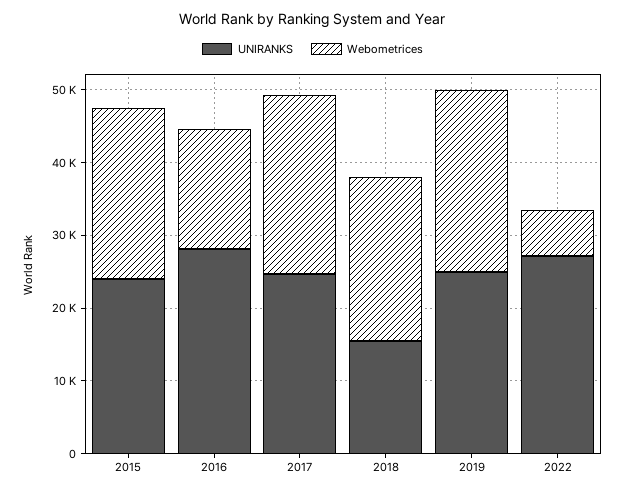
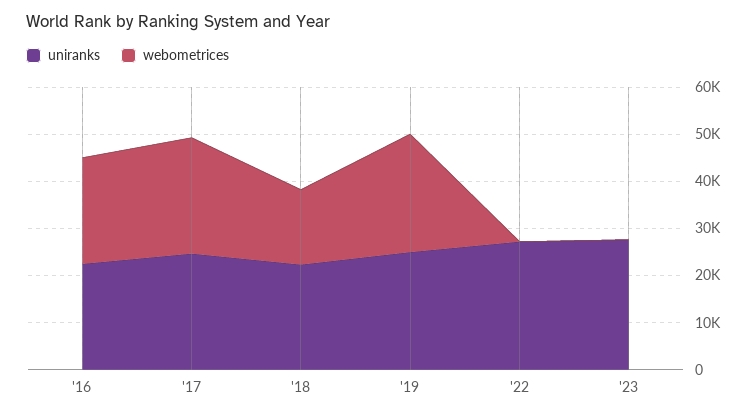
UNIRANKS, 2015: 24000 -> none
Webometrices, 2015: 24000 -> none
UNIRANKS, 2016: 28000 -> 22000
Webometrices, 2016: 16000 -> 22000
UNIRANKS, 2018: 16000 -> 22000
Webometrices, 2018: 22000 -> 16000
Webometrices, 2022: 6000 -> 0
UNIRANKS, '23: none -> 28000
Webometrices, '23: none -> 0

